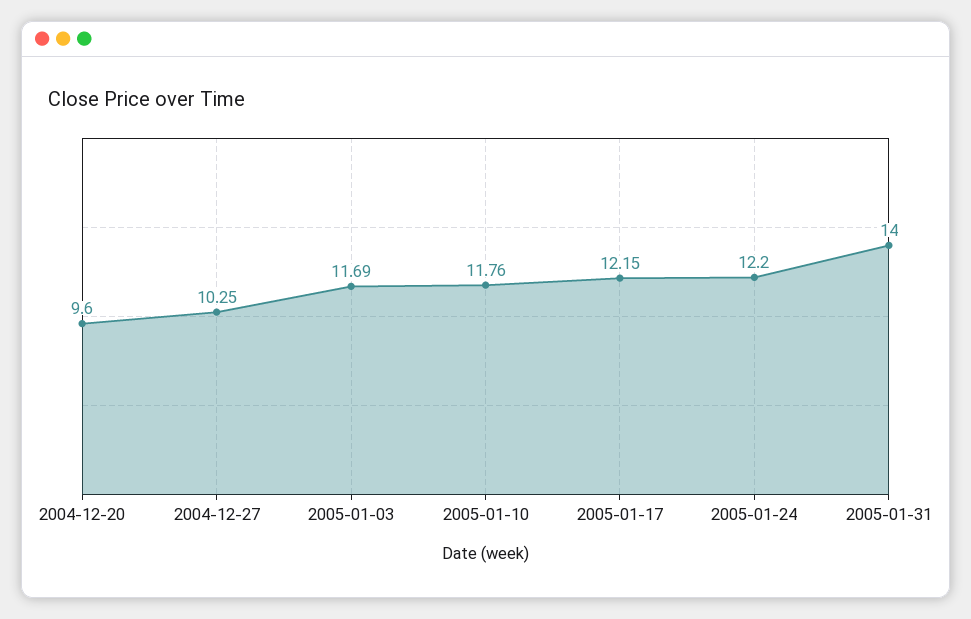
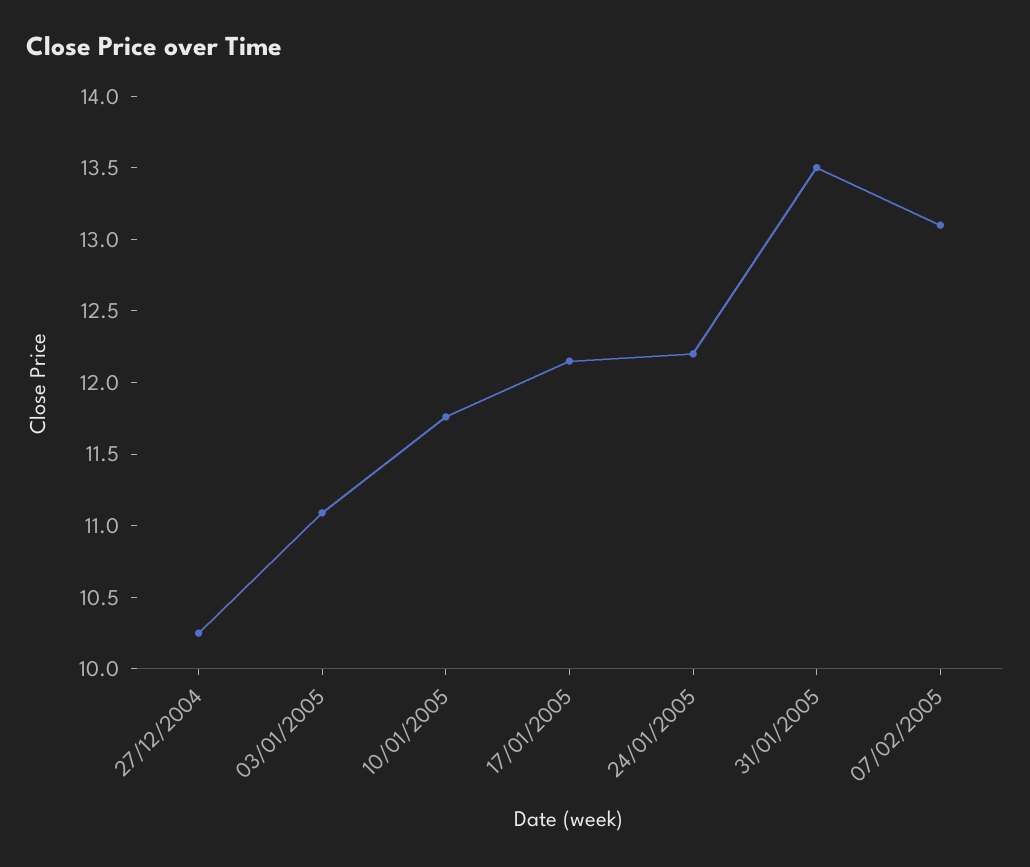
2004-12-20: 9.6 -> none
2005-01-03: 11.69 -> 11.1
2005-01-31: 14 -> 13.5
07/02/2005: none -> 13.1

